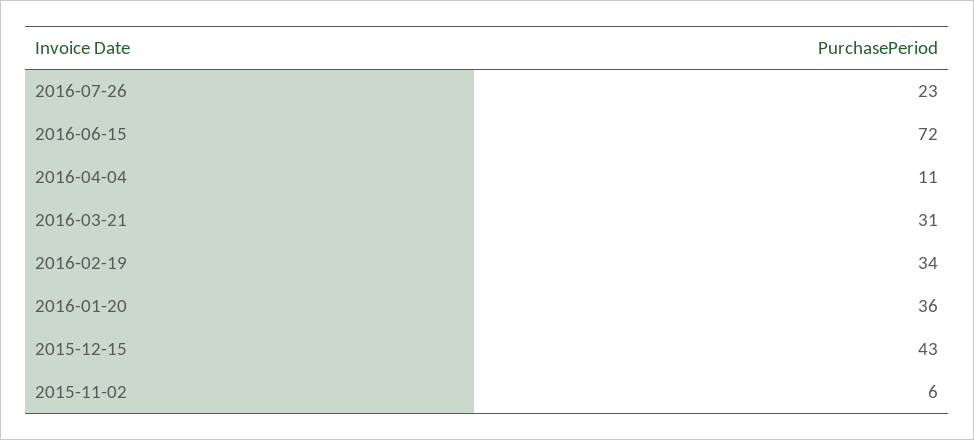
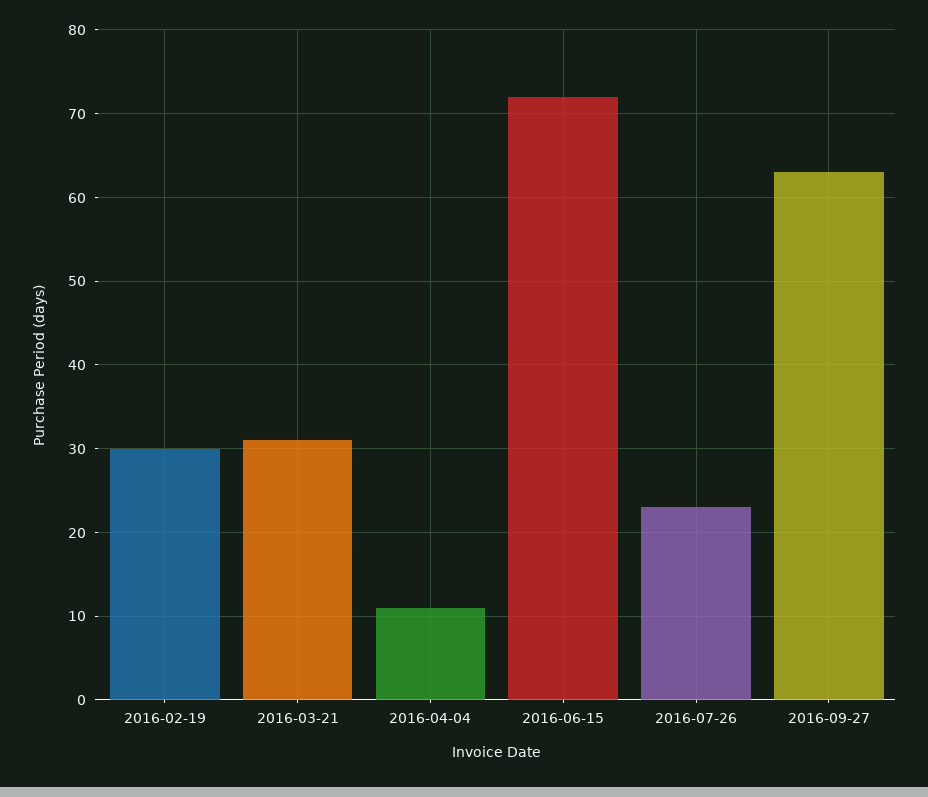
2016-02-19: 34 -> 30
2016-01-20: 36 -> none
2015-12-15: 43 -> none
2015-11-02: 6 -> none
2016-09-27: none -> 63

